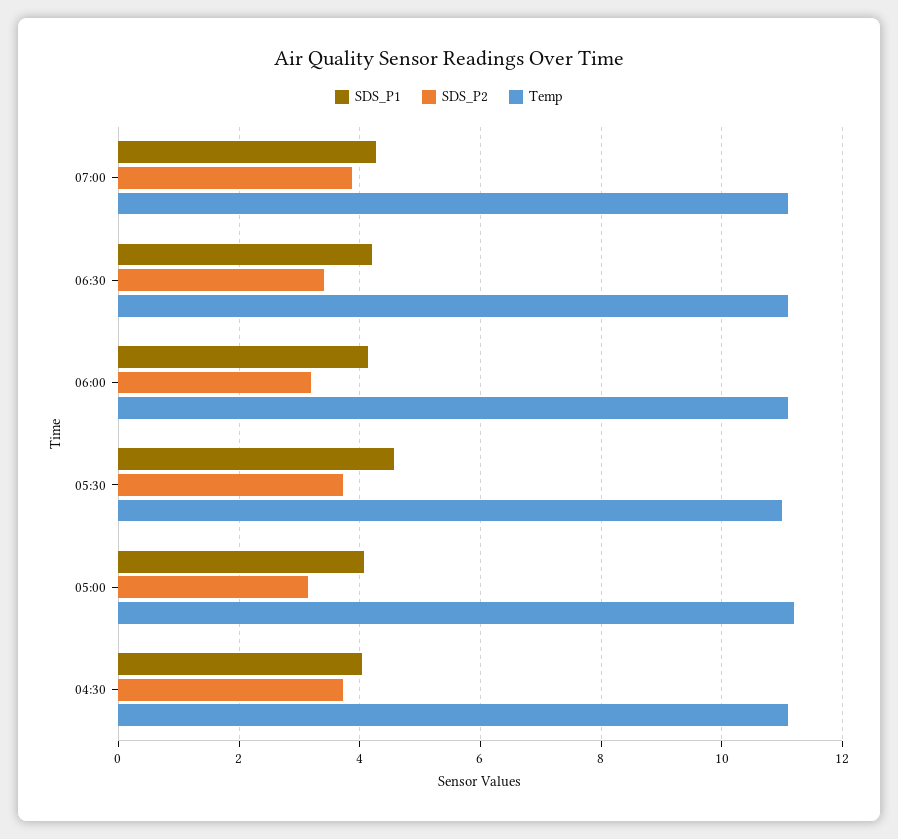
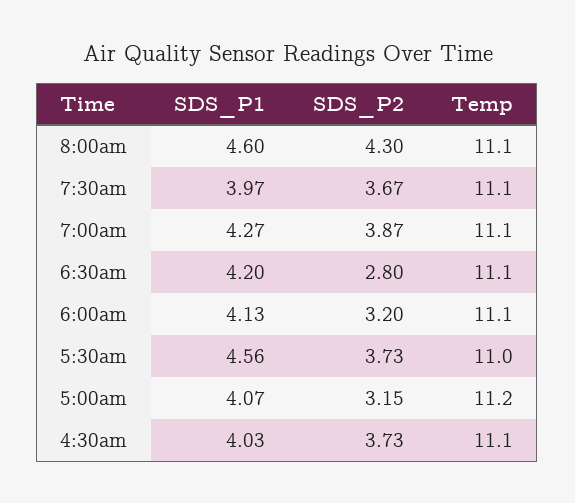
SDS_P2, 06:30: 3.4 -> 2.8
SDS_P1, 8:00am: none -> 4.6
SDS_P2, 8:00am: none -> 4.3
Temp, 8:00am: none -> 11.1
SDS_P1, 7:30am: none -> 3.97
SDS_P2, 7:30am: none -> 3.67
Temp, 7:30am: none -> 11.1

